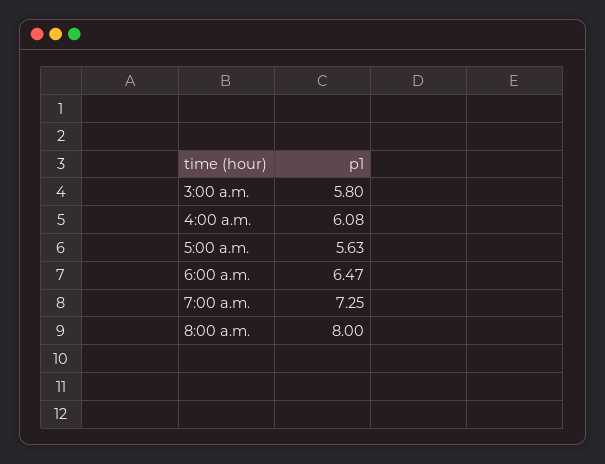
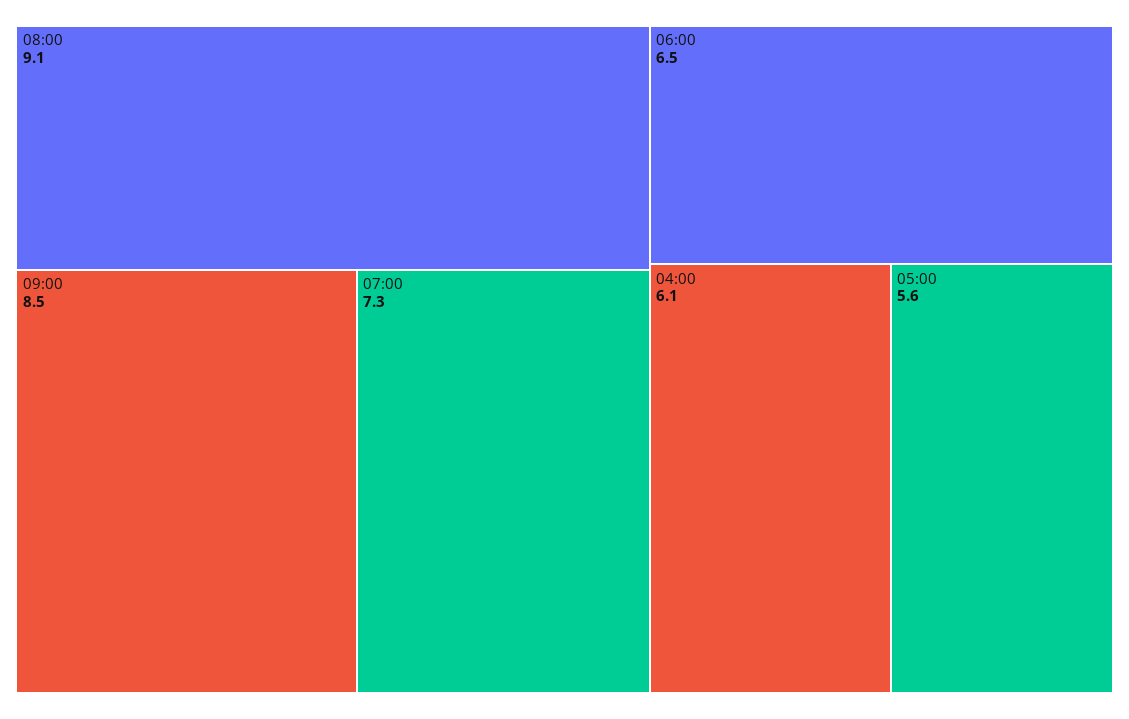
3:00 a.m.: 5.8 -> none
8:00 a.m.: 8 -> 9.1
09:00: none -> 8.5

